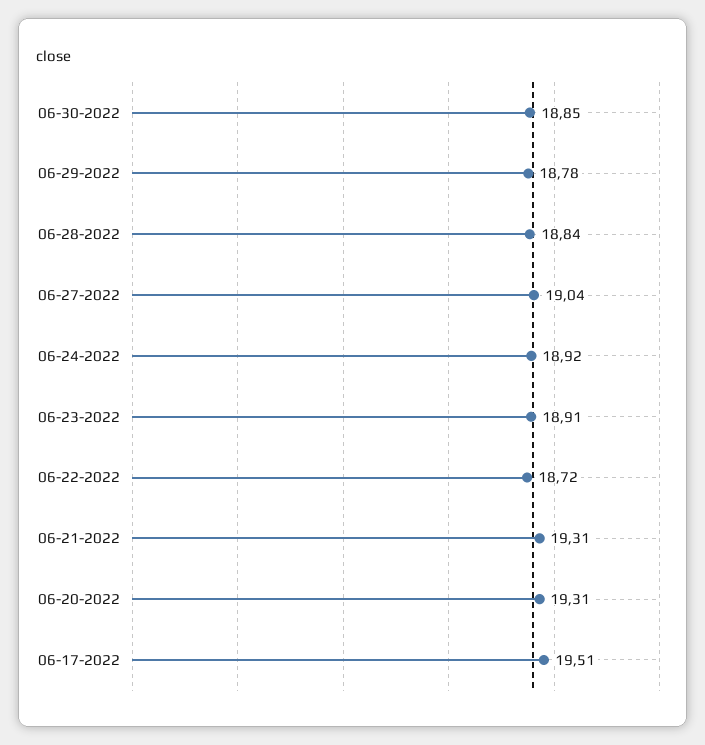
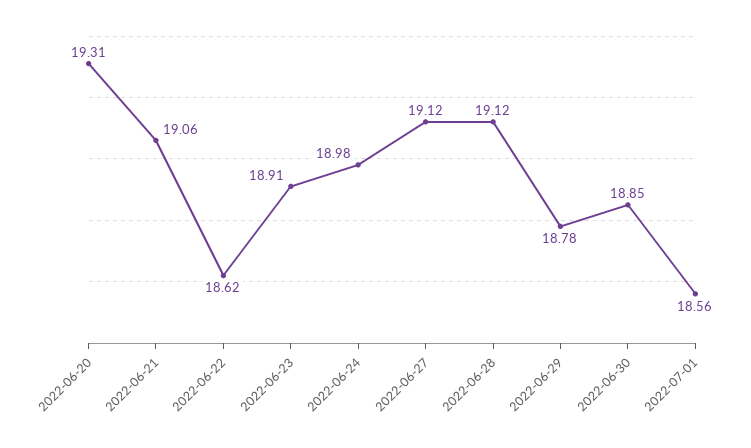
06-28-2022: 18.84 -> 19.12
06-27-2022: 19.04 -> 19.12
06-24-2022: 18.92 -> 18.98
06-22-2022: 18.72 -> 18.62
06-21-2022: 19.31 -> 19.06
06-17-2022: 19.51 -> none
2022-07-01: none -> 18.56

